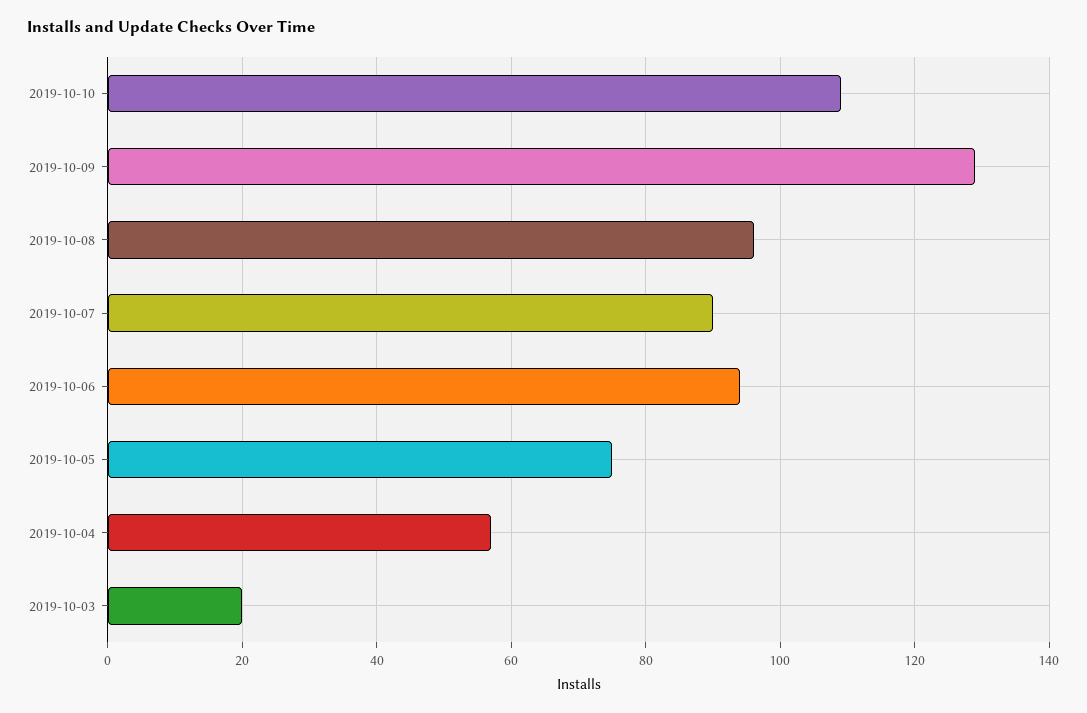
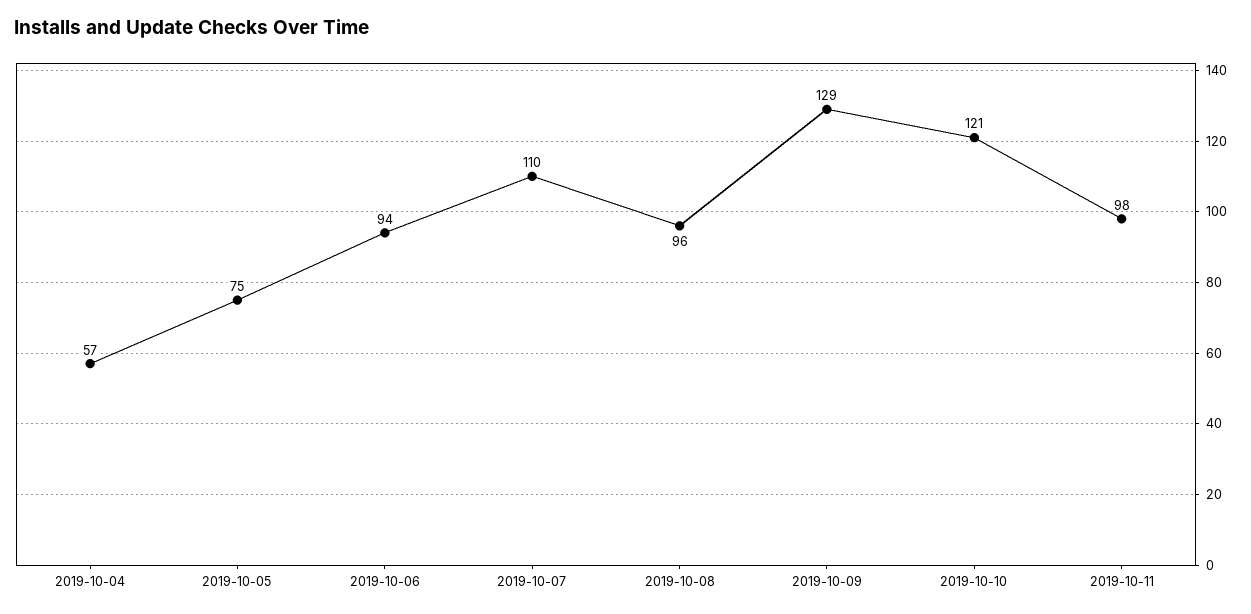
2019-10-10: 110 -> 121
2019-10-07: 90 -> 110
2019-10-03: 20 -> none
2019-10-11: none -> 98

